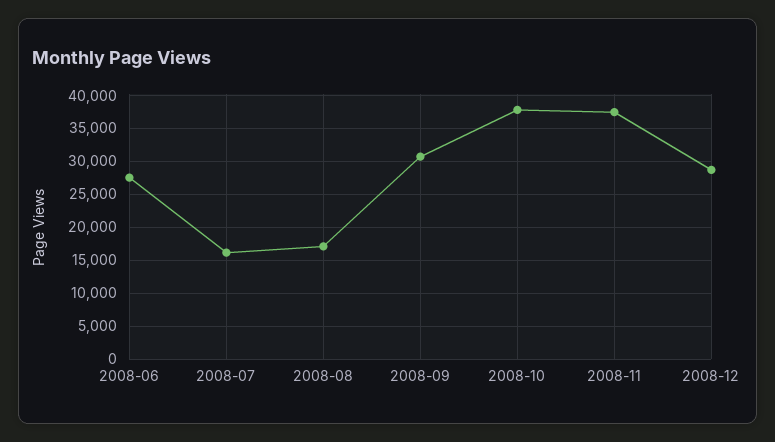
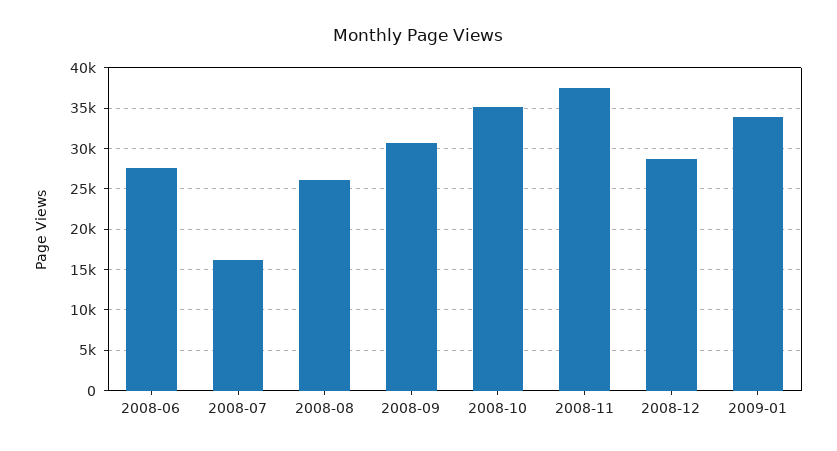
2008-08: 17000 -> 26000
2008-10: 38000 -> 35000
2009-01: none -> 34000

